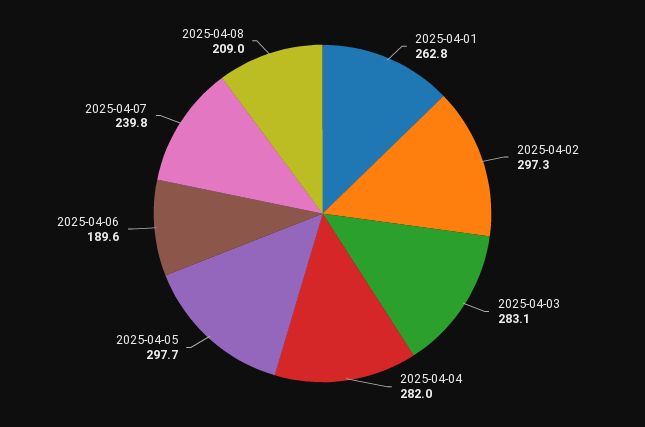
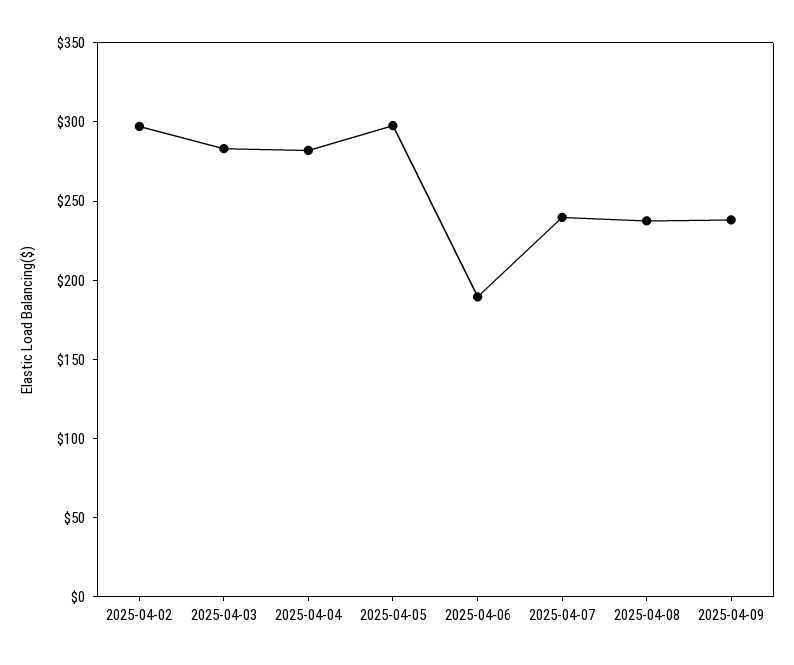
2025-04-01: 262.8 -> none
2025-04-08: 209 -> 240
2025-04-09: none -> 240

